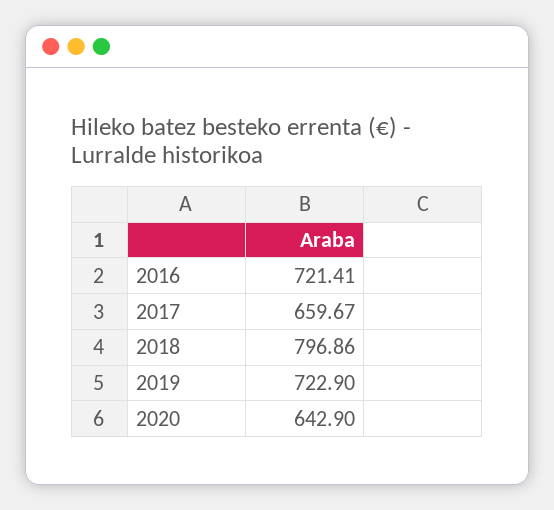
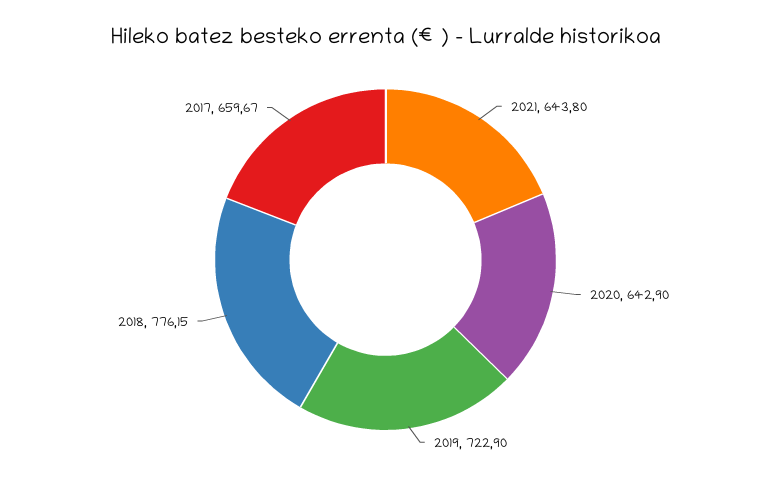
2016: 721.41 -> none
2018: 796.86 -> 776.15
2021: none -> 643.8

